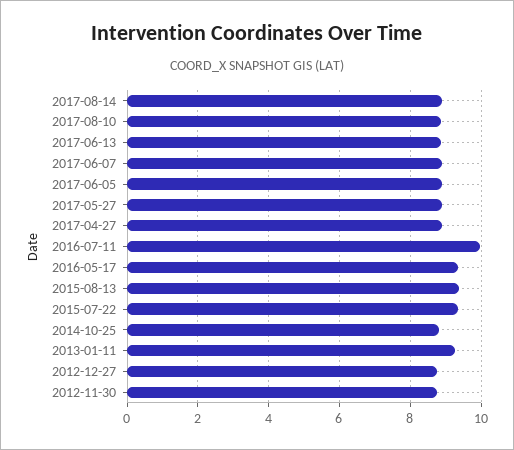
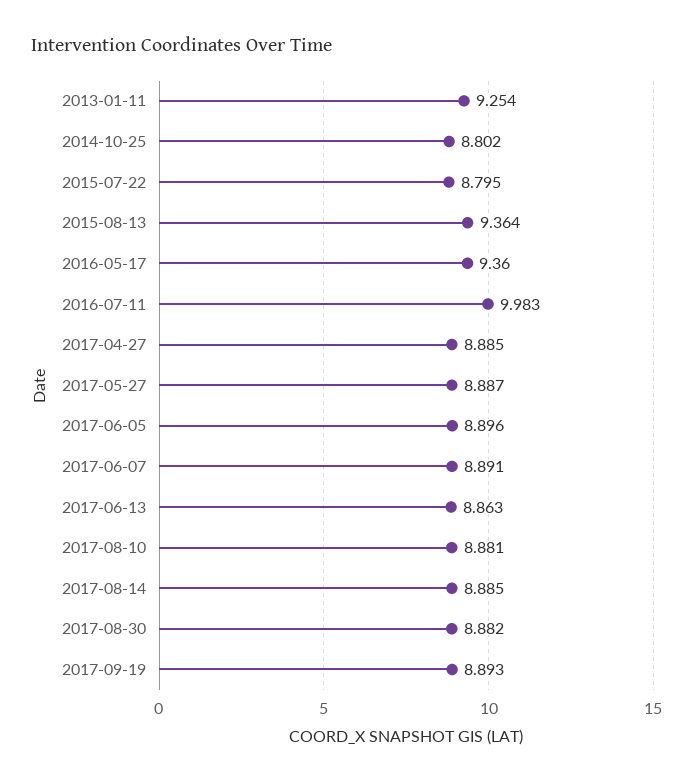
2015-07-22: 9.4 -> 8.795
2012-12-27: 8.8 -> none
2012-11-30: 8.8 -> none
2017-08-30: none -> 8.882
2017-09-19: none -> 8.893

